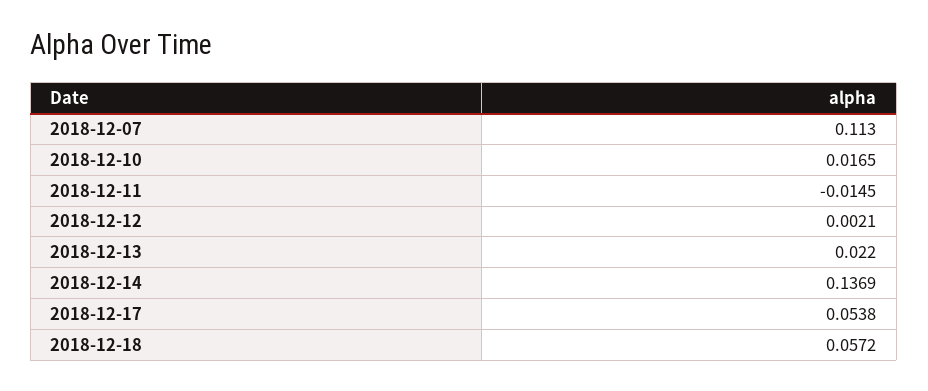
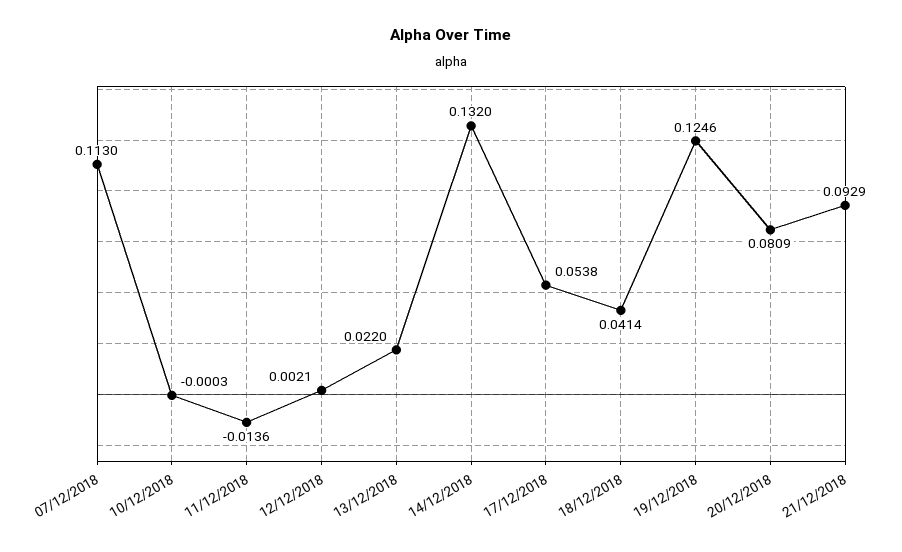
2018-12-10: 0.0165 -> -0.0003
2018-12-11: -0.0145 -> -0.0136
2018-12-14: 0.1369 -> 0.132
2018-12-18: 0.0572 -> 0.0414
19/12/2018: none -> 0.1246
20/12/2018: none -> 0.0809
21/12/2018: none -> 0.0929

